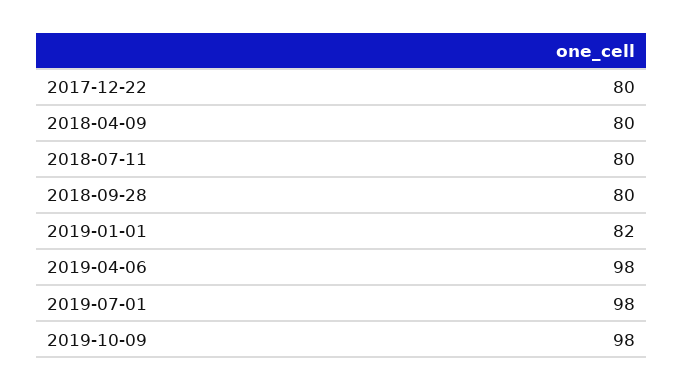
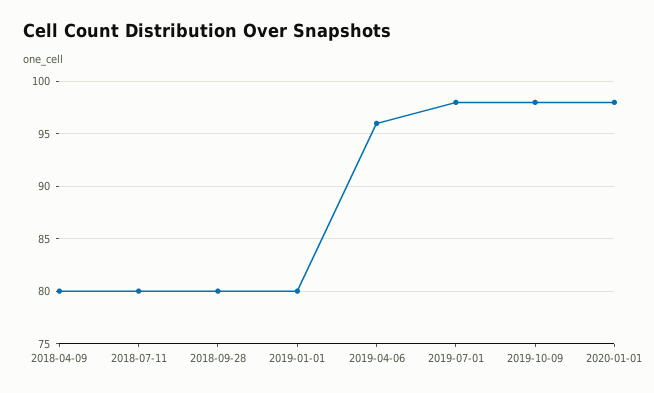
2017-12-22: 80 -> none
2019-01-01: 82 -> 80
2019-04-06: 98 -> 96
2020-01-01: none -> 98

